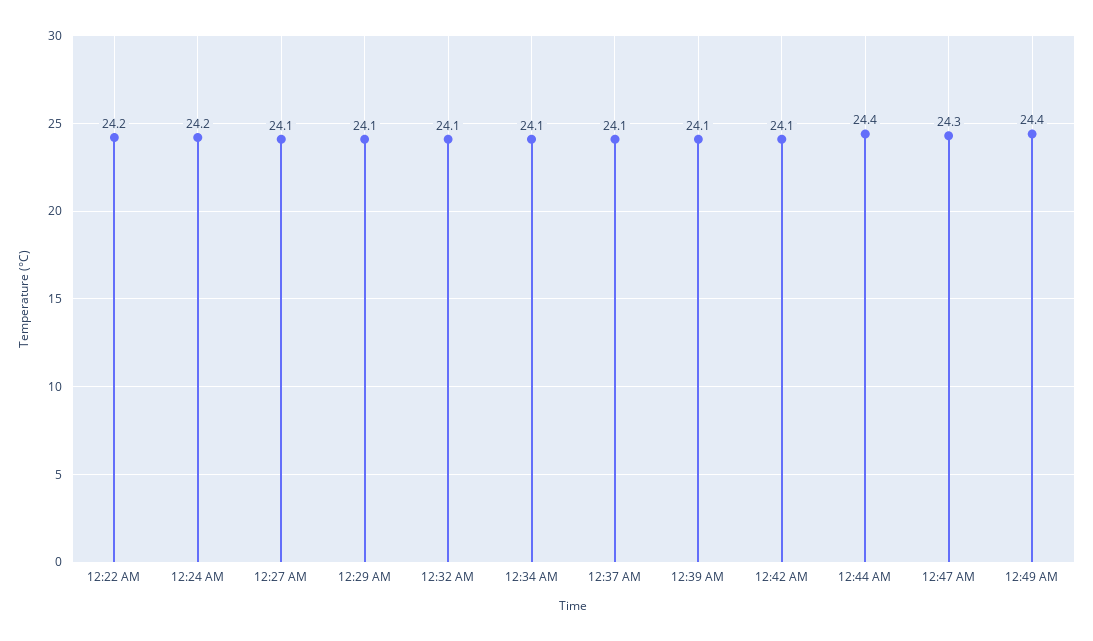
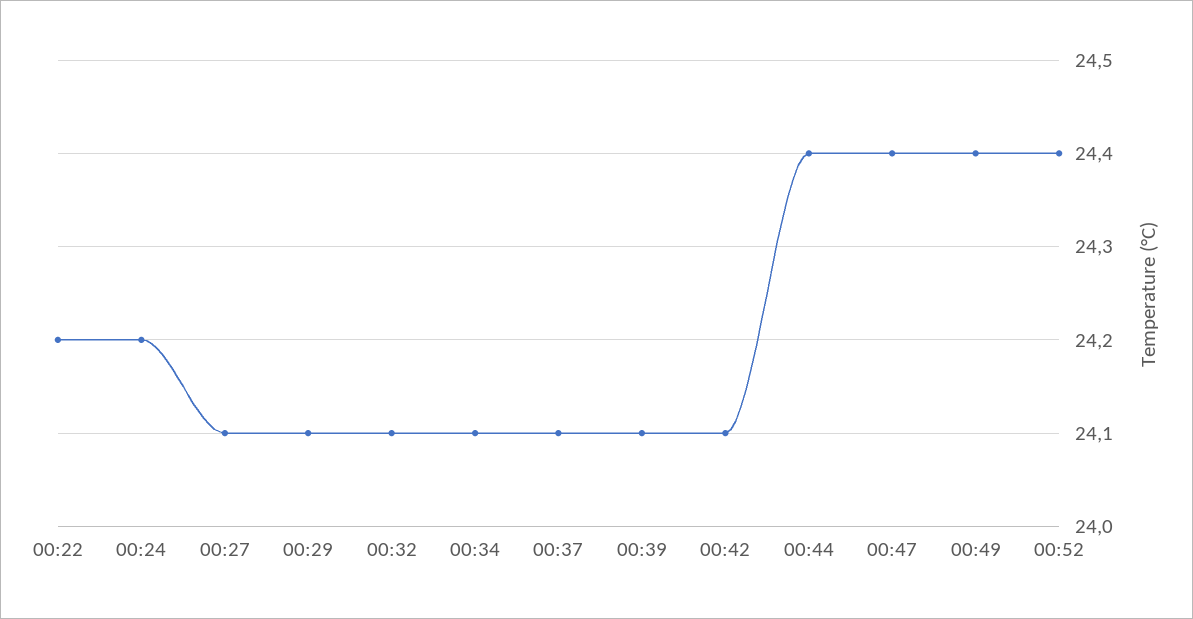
12:47 AM: 24.3 -> 24.4
00:52: none -> 24.4

